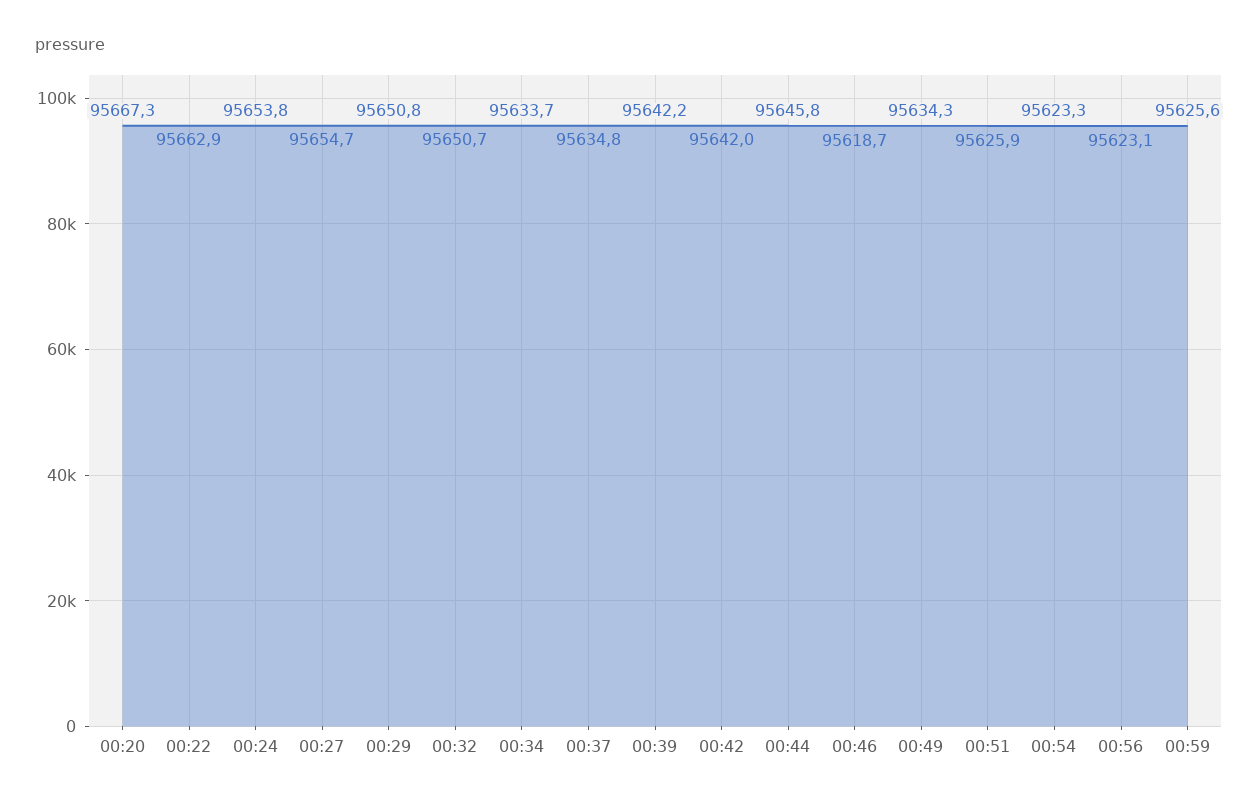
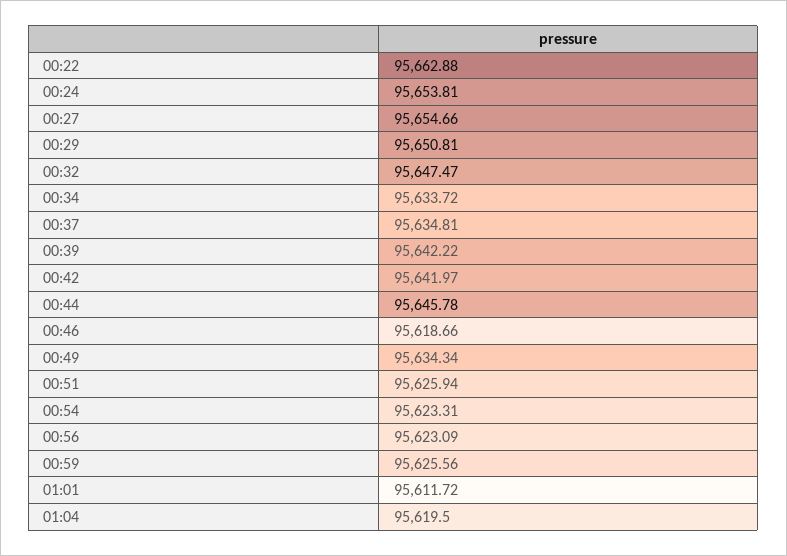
00:20: 95667.3 -> none
00:32: 95650.7 -> 95647.47
01:01: none -> 95611.72
01:04: none -> 95619.5

